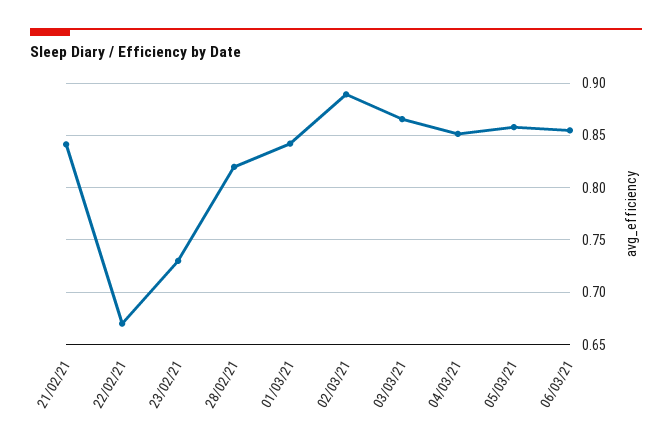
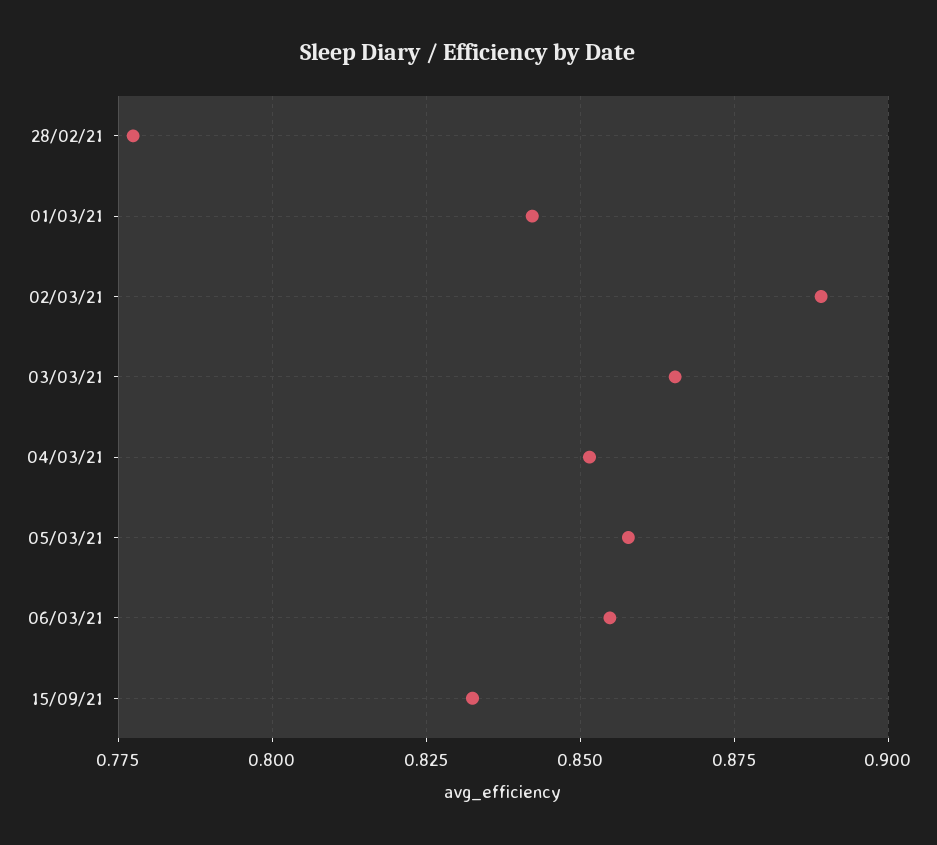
21/02/21: 0.84 -> none
22/02/21: 0.67 -> none
23/02/21: 0.73 -> none
28/02/21: 0.82 -> 0.7775
15/09/21: none -> 0.8325

